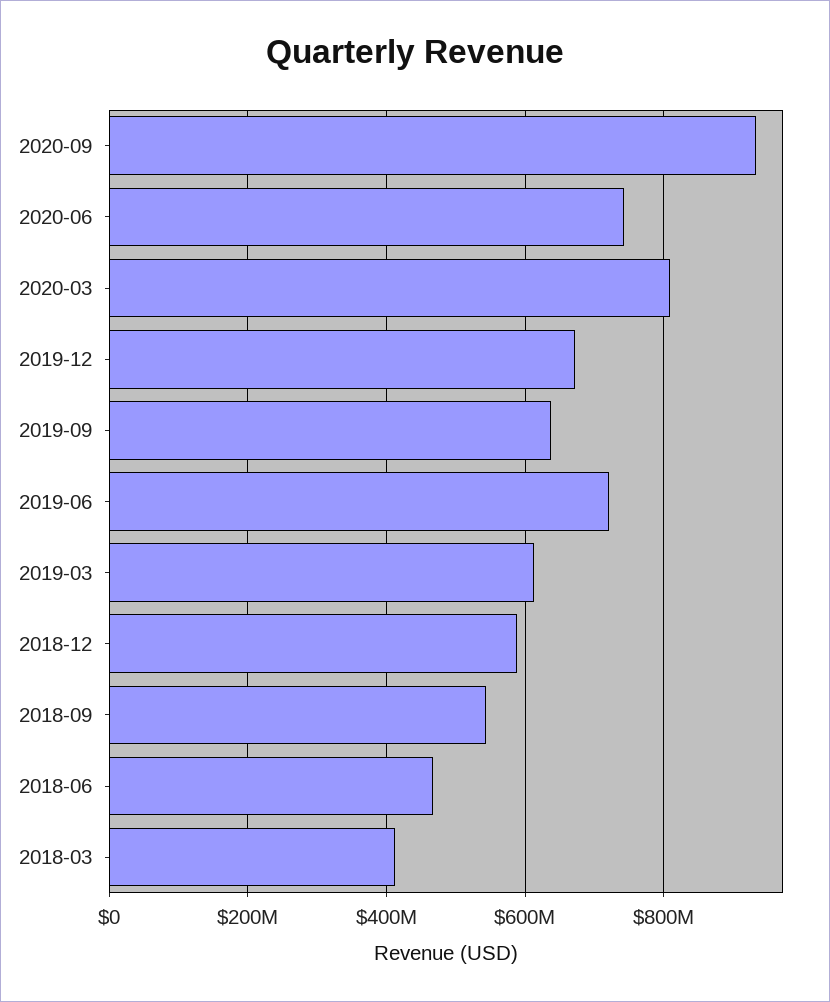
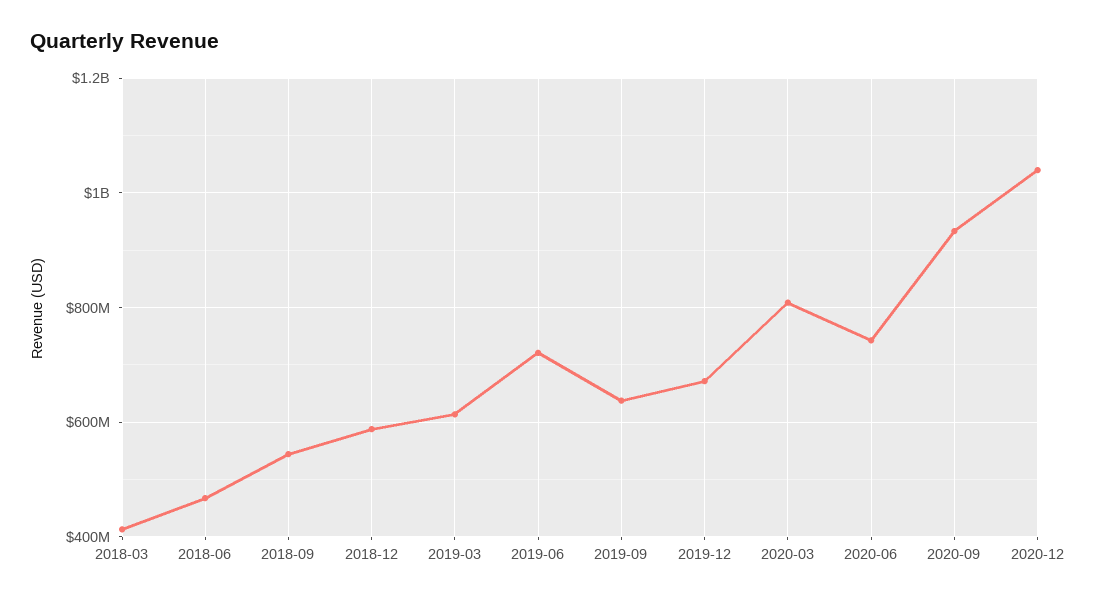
2020-12: none -> 1040000000

